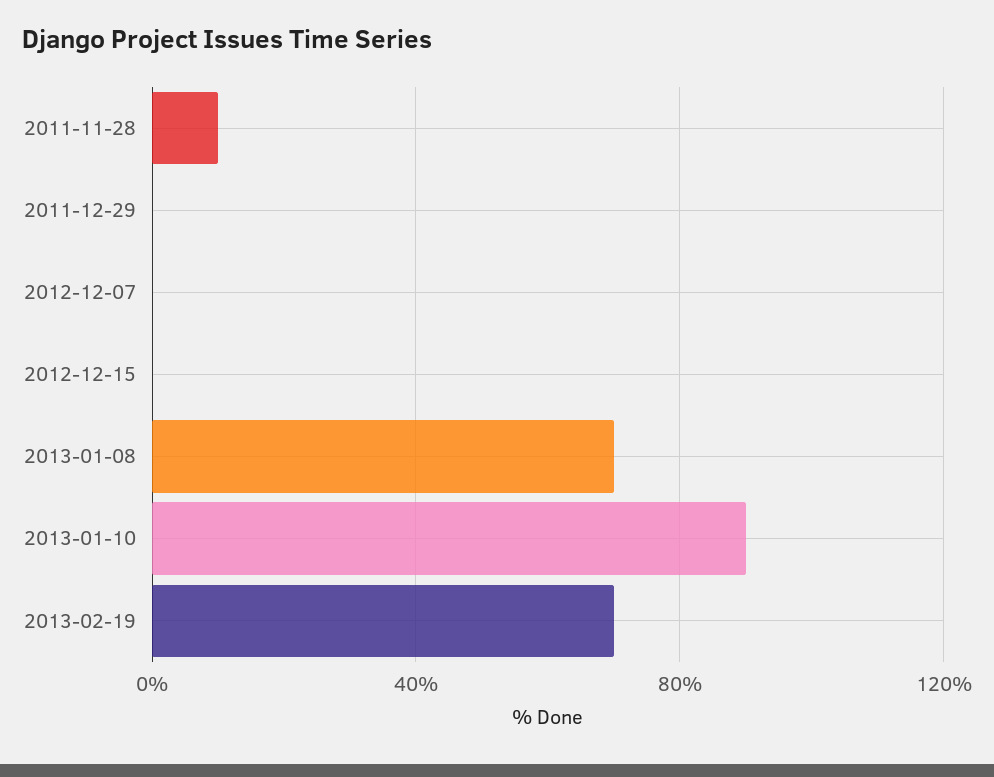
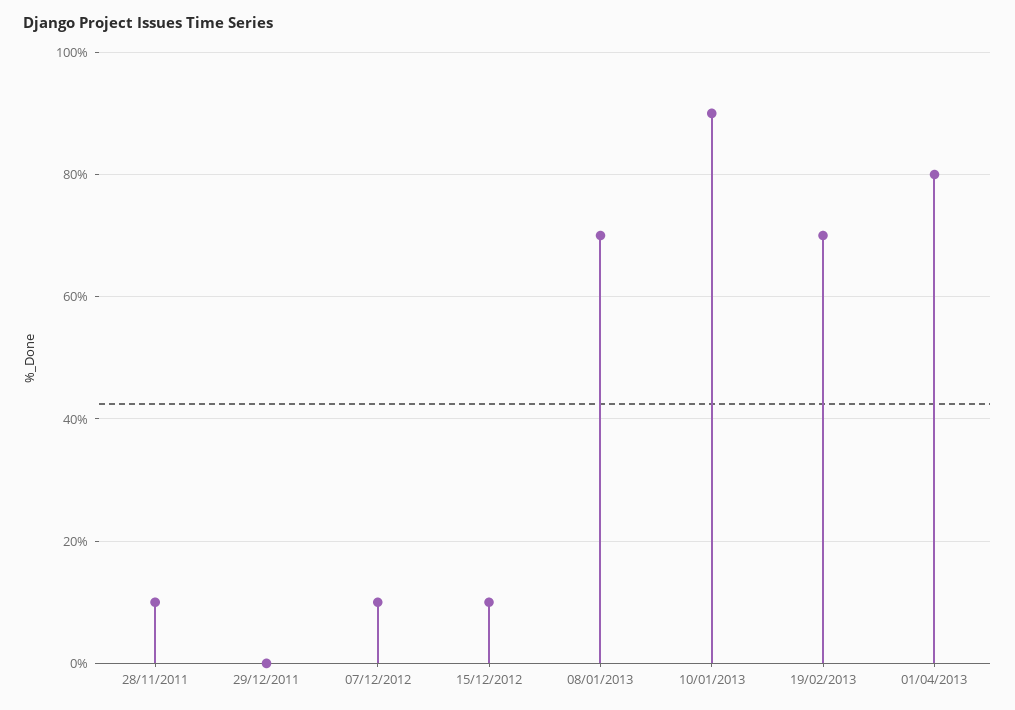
2012-12-07: 0 -> 10
2012-12-15: 0 -> 10
01/04/2013: none -> 80

